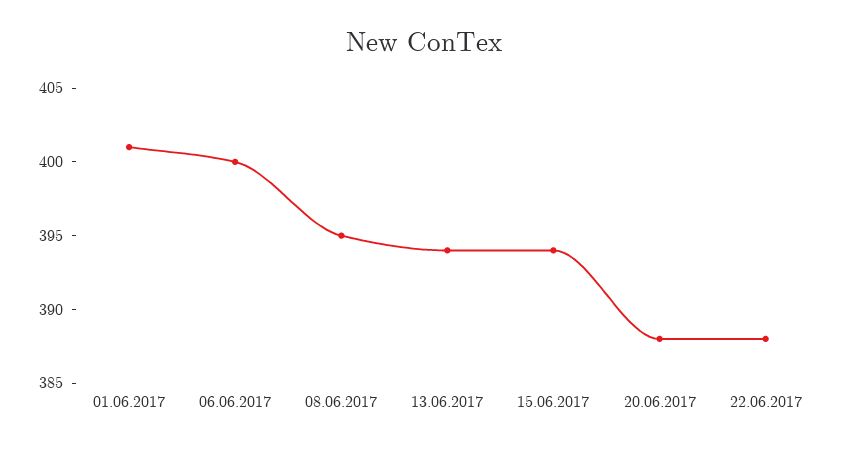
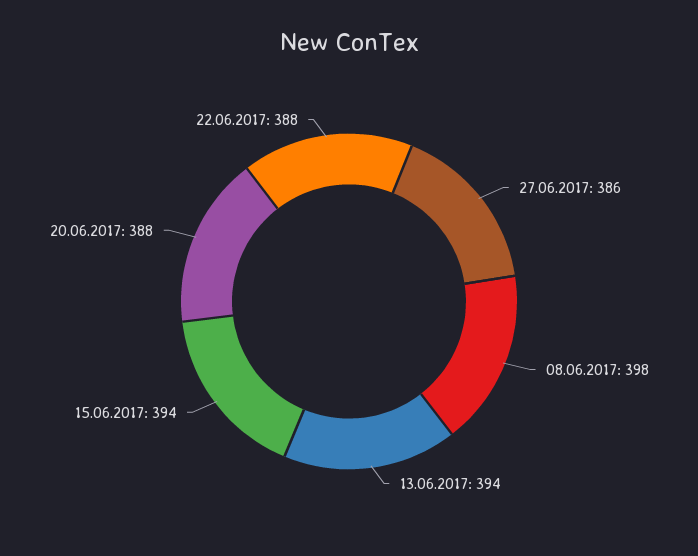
01.06.2017: 401 -> none
06.06.2017: 400 -> none
08.06.2017: 395 -> 398
27.06.2017: none -> 386

